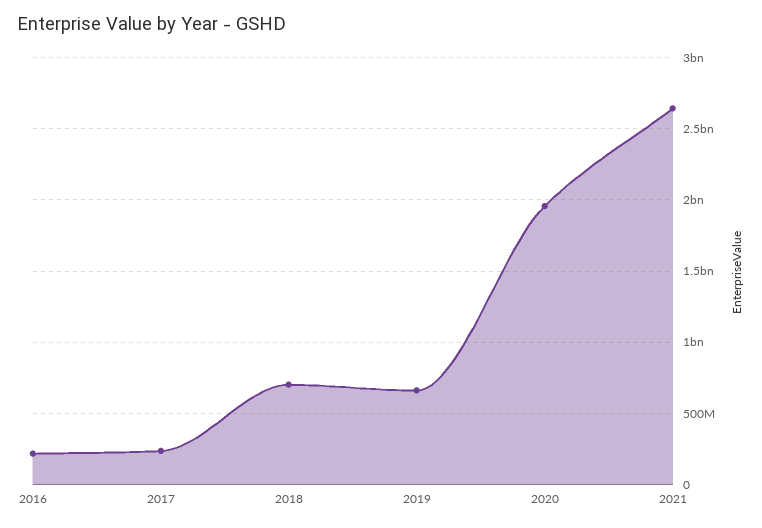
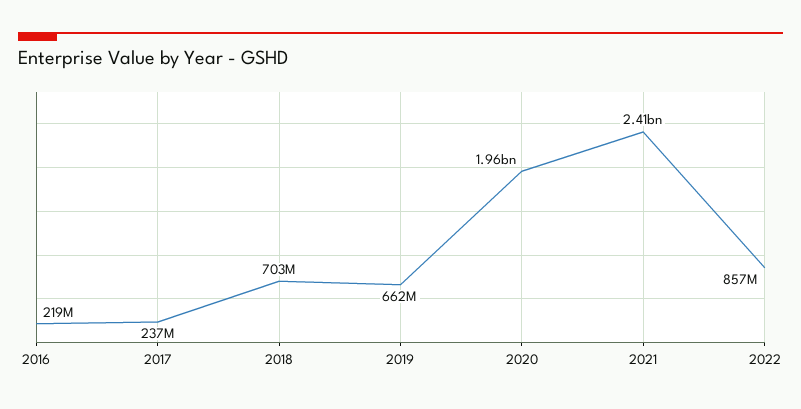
2021: 2650000000 -> 2410000000
2022: none -> 857000000

